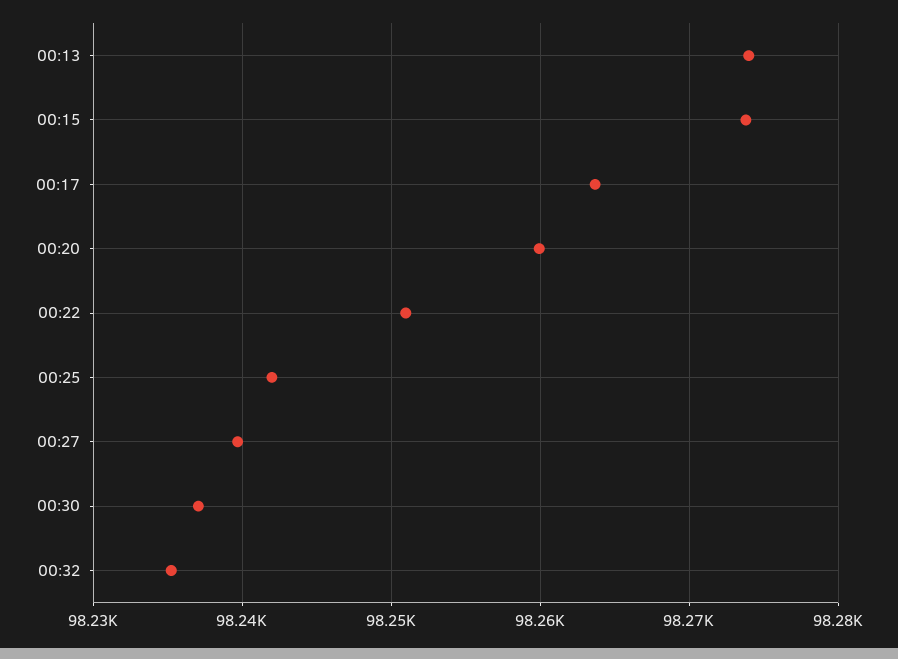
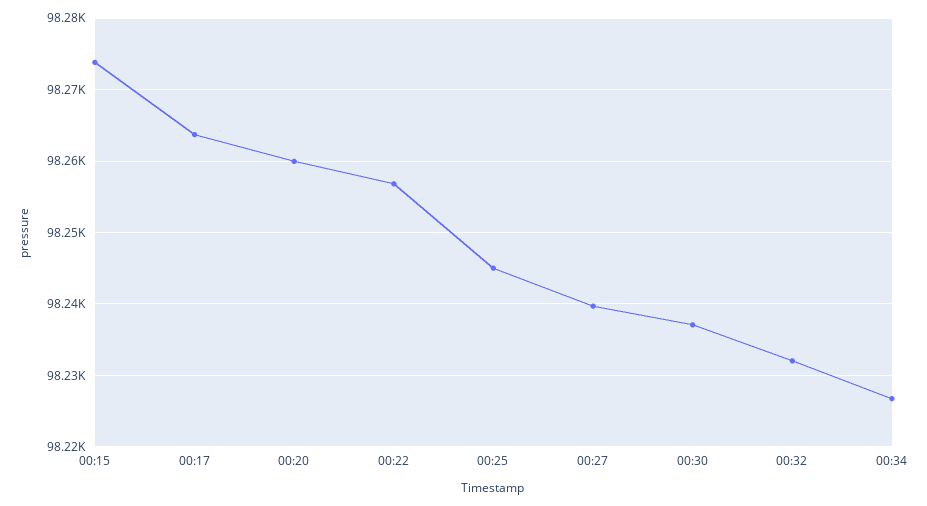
00:13: 98274 -> none
00:22: 98251 -> 98257
00:25: 98242 -> 98245
00:32: 98235 -> 98232
00:34: none -> 98227

